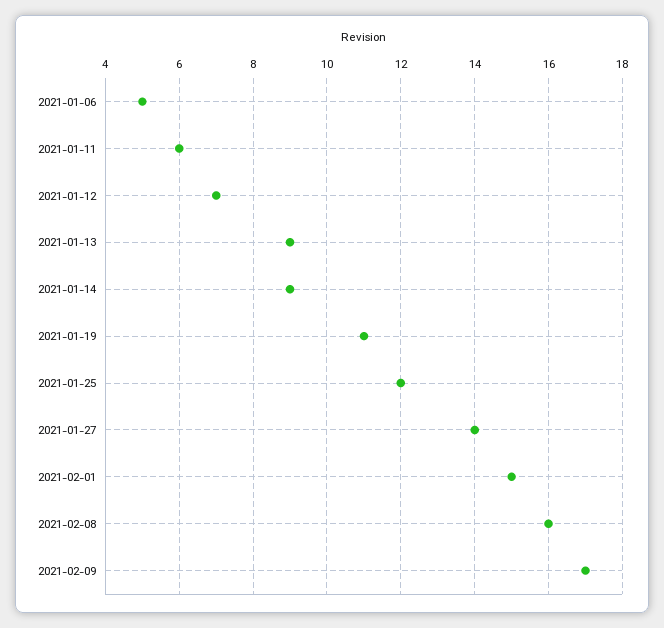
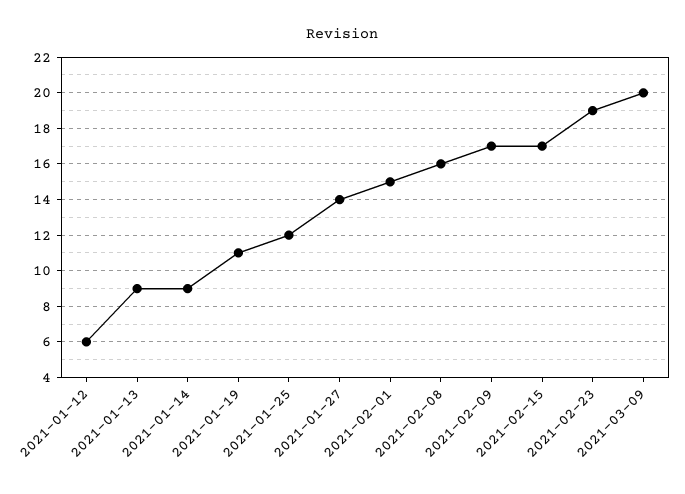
2021-01-06: 5 -> none
2021-01-11: 6 -> none
2021-01-12: 7 -> 6
2021-02-15: none -> 17
2021-02-23: none -> 19
2021-03-09: none -> 20

